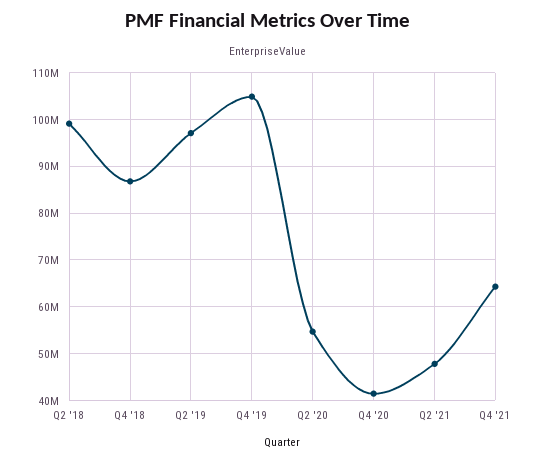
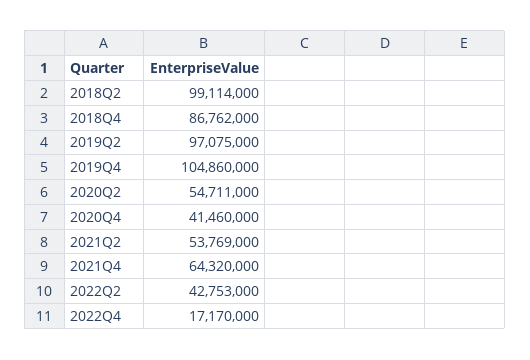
Q2 '21: 48000000 -> 53769000
2022Q2: none -> 42753000
2022Q4: none -> 17170000

